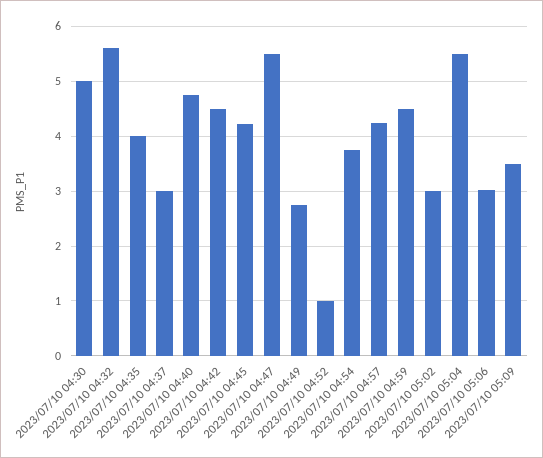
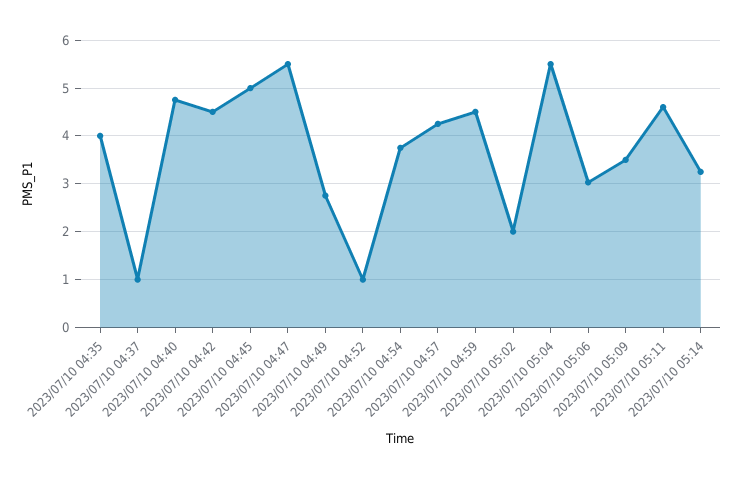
2023/07/10 04:30: 5 -> none
2023/07/10 04:32: 5.6 -> none
2023/07/10 04:37: 3 -> 1
2023/07/10 04:45: 4.2 -> 5
2023/07/10 05:02: 3 -> 2
2023/07/10 05:11: none -> 4.6
2023/07/10 05:14: none -> 3.2

